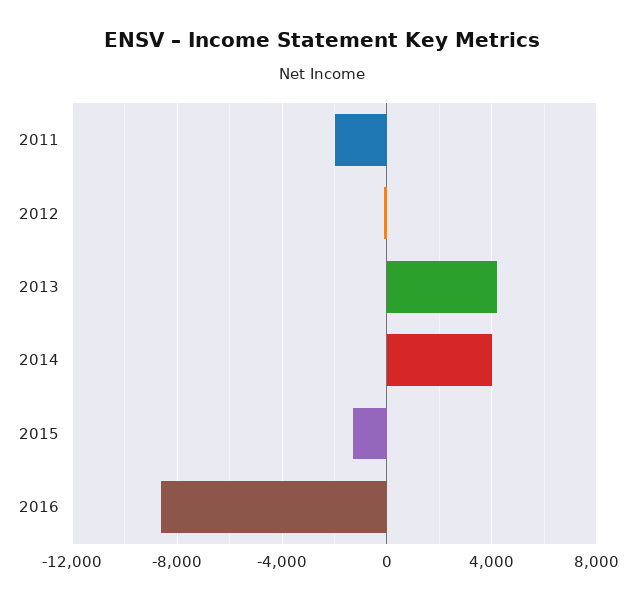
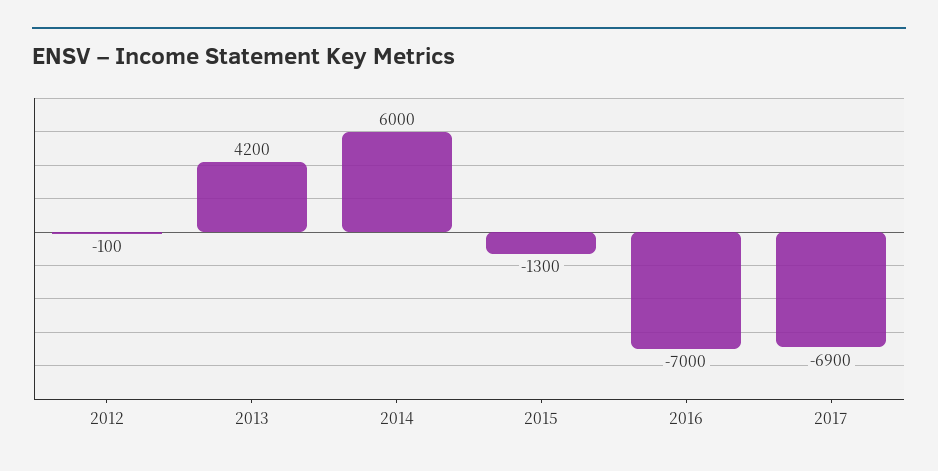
2011: -2000 -> none
2014: 4000 -> 6000
2016: -8500 -> -7000
2017: none -> -6900

